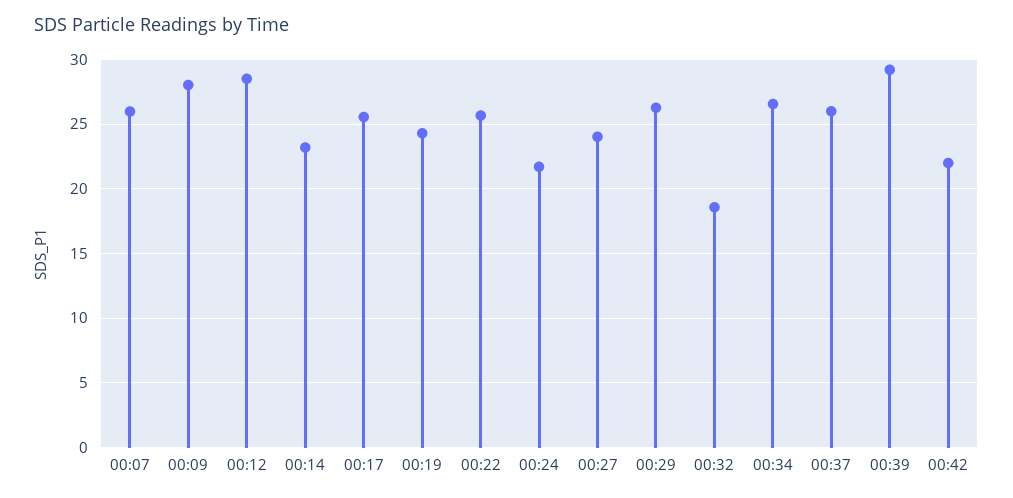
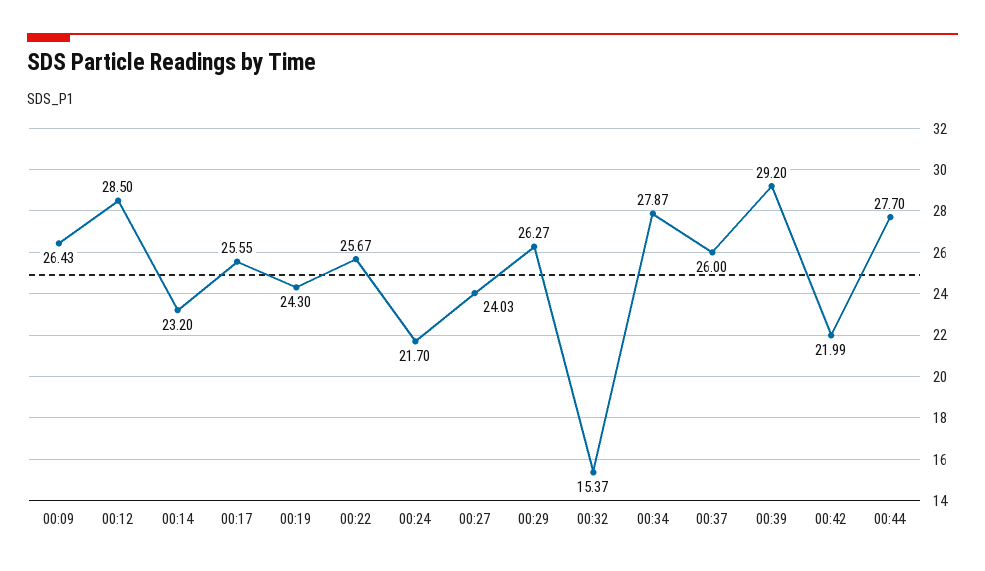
00:07: 26 -> none
00:09: 28 -> 26.43
00:32: 18.5 -> 15.37
00:34: 26.5 -> 27.87
00:44: none -> 27.7

